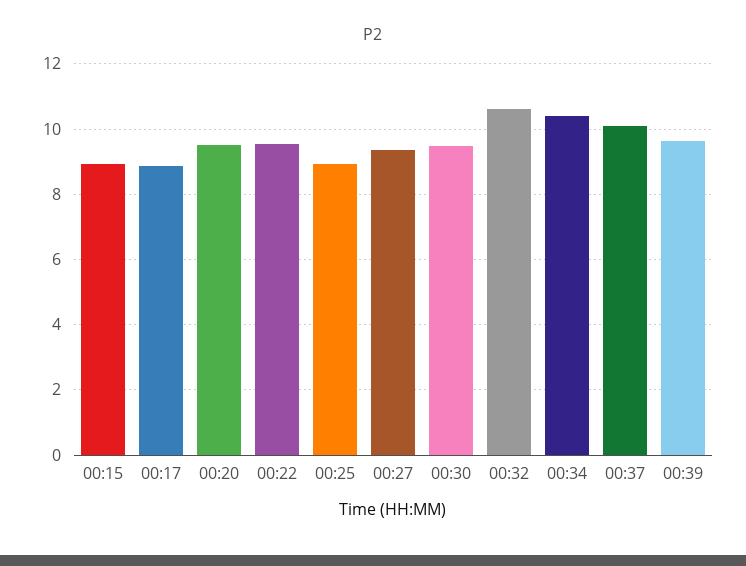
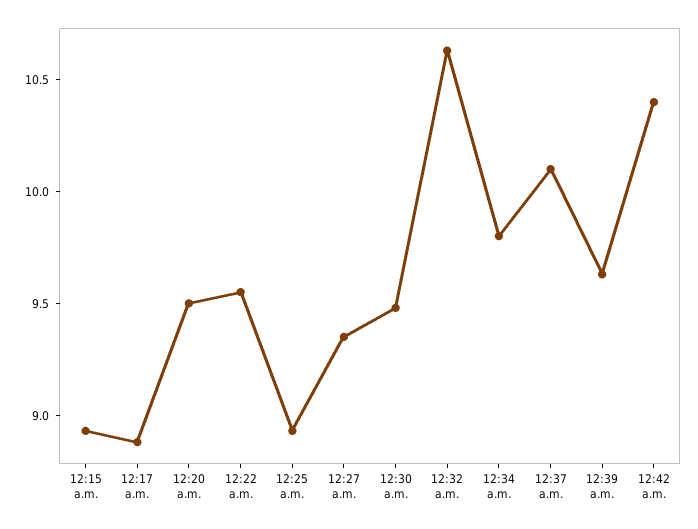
00:34: 10.4 -> 9.8
12:42 a.m.: none -> 10.4

